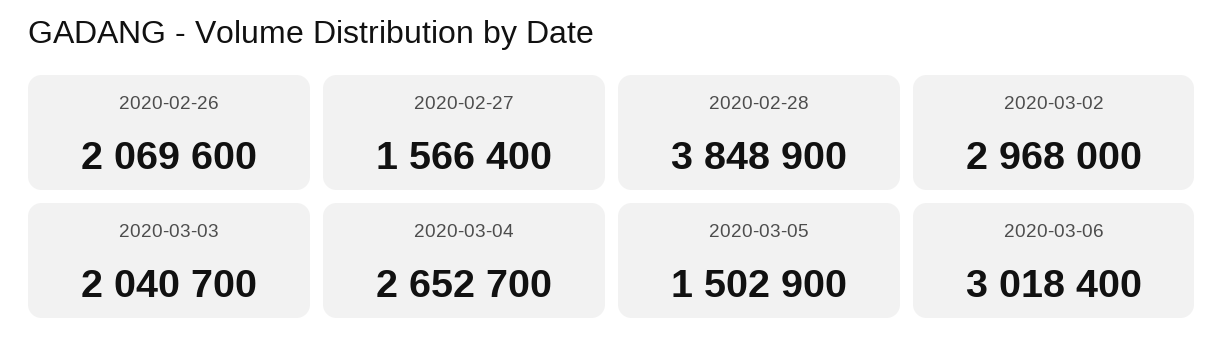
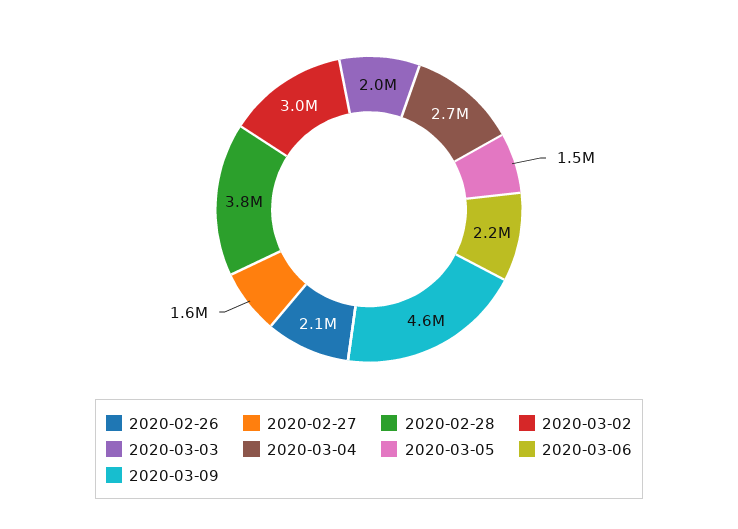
2020-03-06: 3018400 -> 2200000
2020-03-09: none -> 4600000

